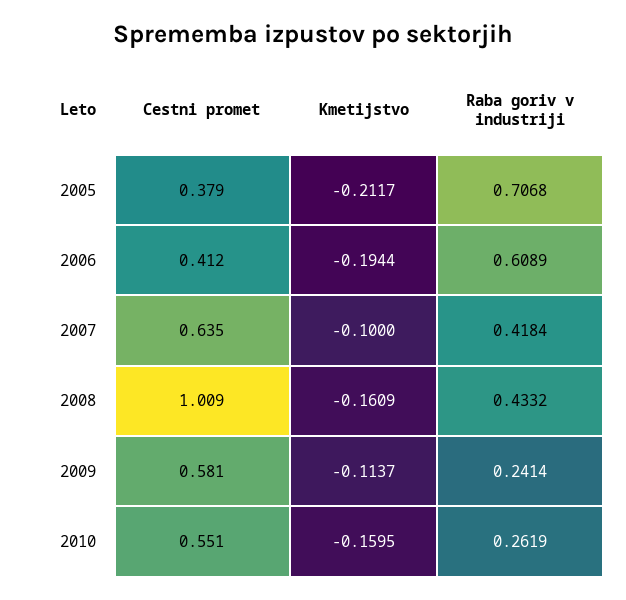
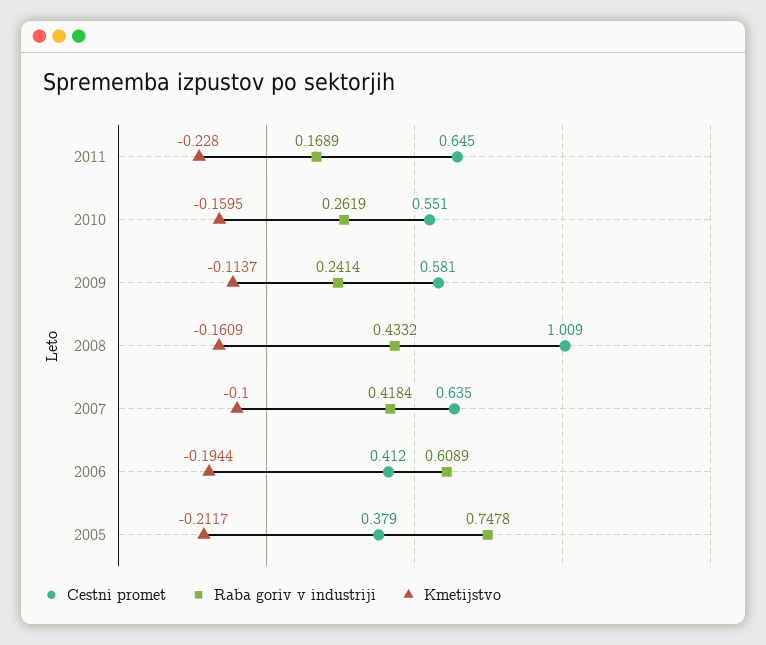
Raba goriv v industriji, 2005: 0.7068 -> 0.7478
Cestni promet, 2011: none -> 0.645
Raba goriv v industriji, 2011: none -> 0.1689
Kmetijstvo, 2011: none -> -0.228

